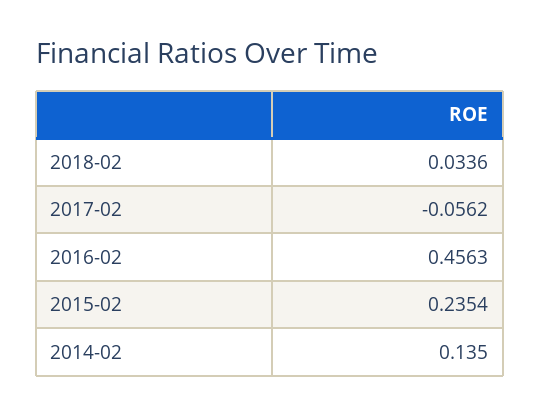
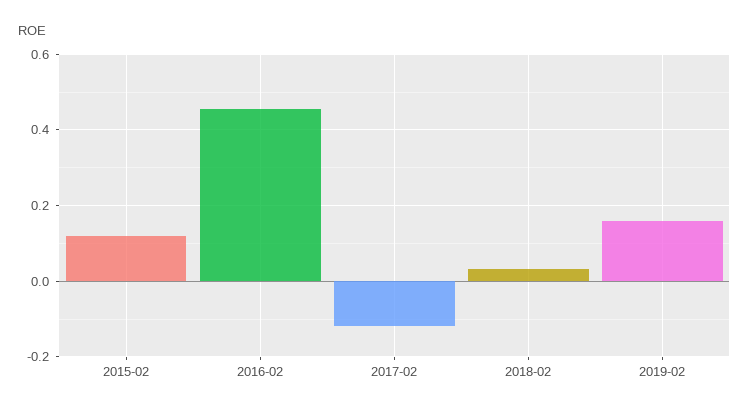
2017-02: -0.0562 -> -0.12
2015-02: 0.2354 -> 0.12
2014-02: 0.135 -> none
2019-02: none -> 0.16

